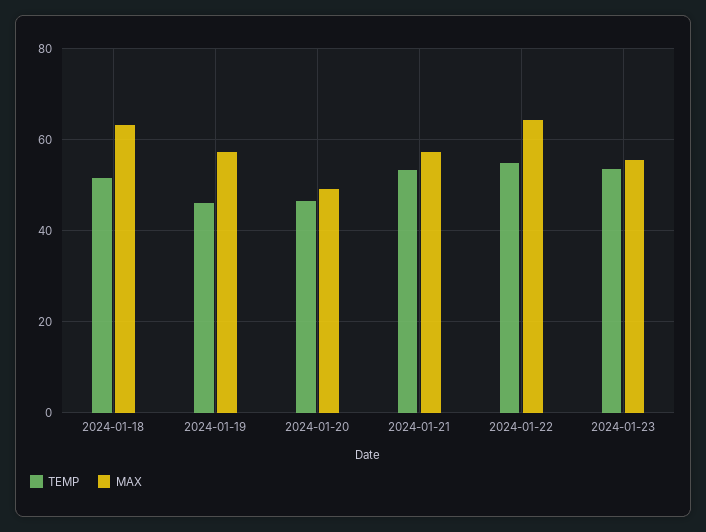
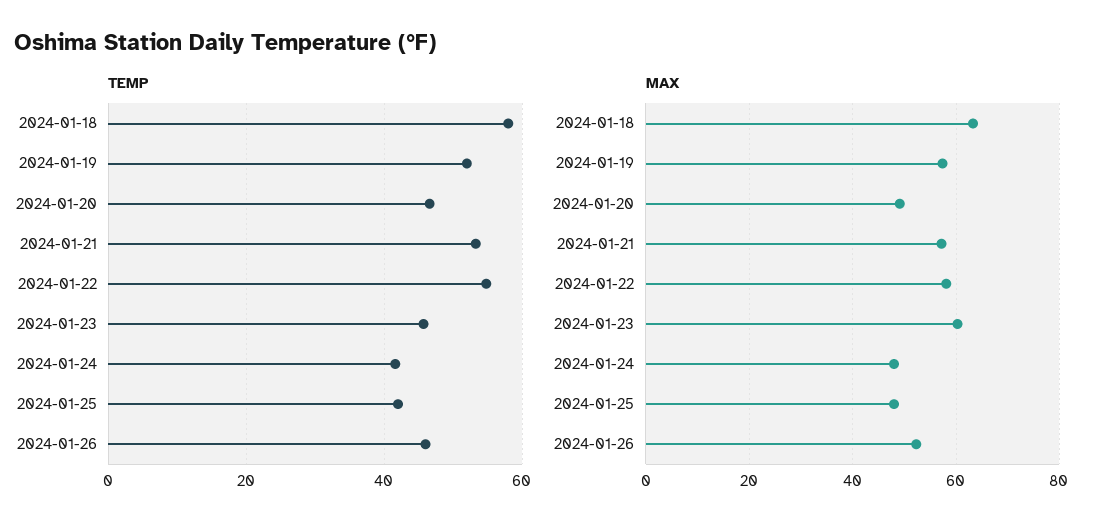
TEMP, 2024-01-18: 52 -> 58
TEMP, 2024-01-19: 46 -> 52
MAX, 2024-01-22: 64 -> 58
TEMP, 2024-01-23: 54 -> 46
MAX, 2024-01-23: 56 -> 60
TEMP, 2024-01-24: none -> 42
TEMP, 2024-01-25: none -> 42
TEMP, 2024-01-26: none -> 46
MAX, 2024-01-24: none -> 48
MAX, 2024-01-25: none -> 48
MAX, 2024-01-26: none -> 52

